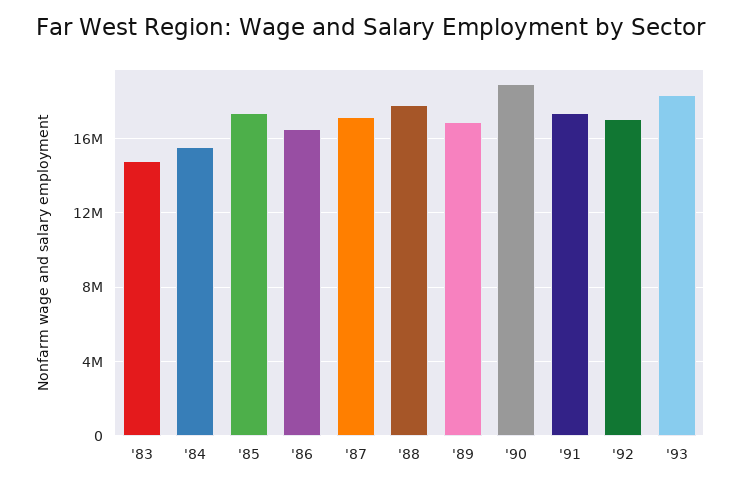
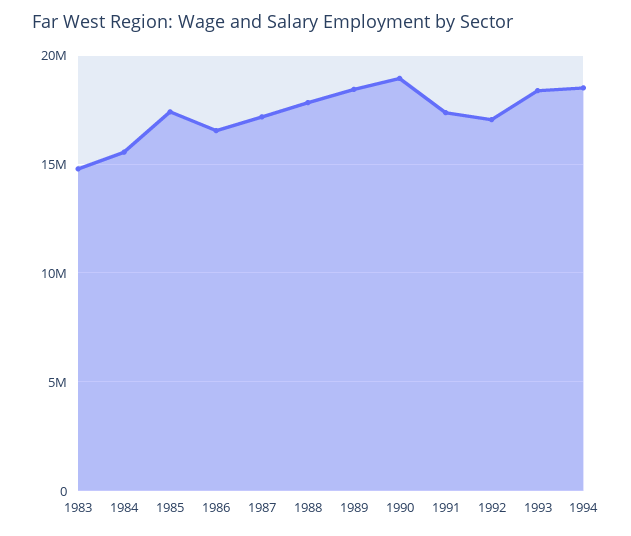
'89: 17000000 -> 18500000
1994: none -> 18500000

